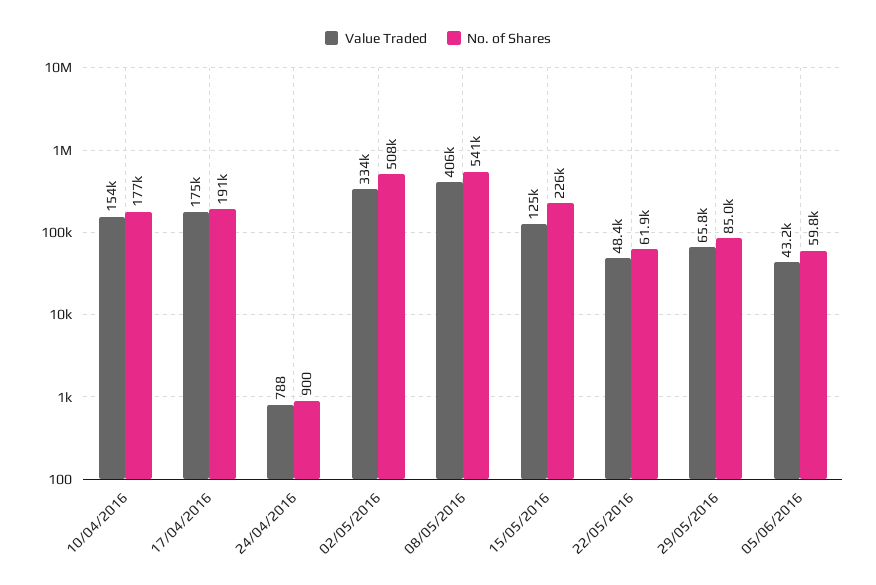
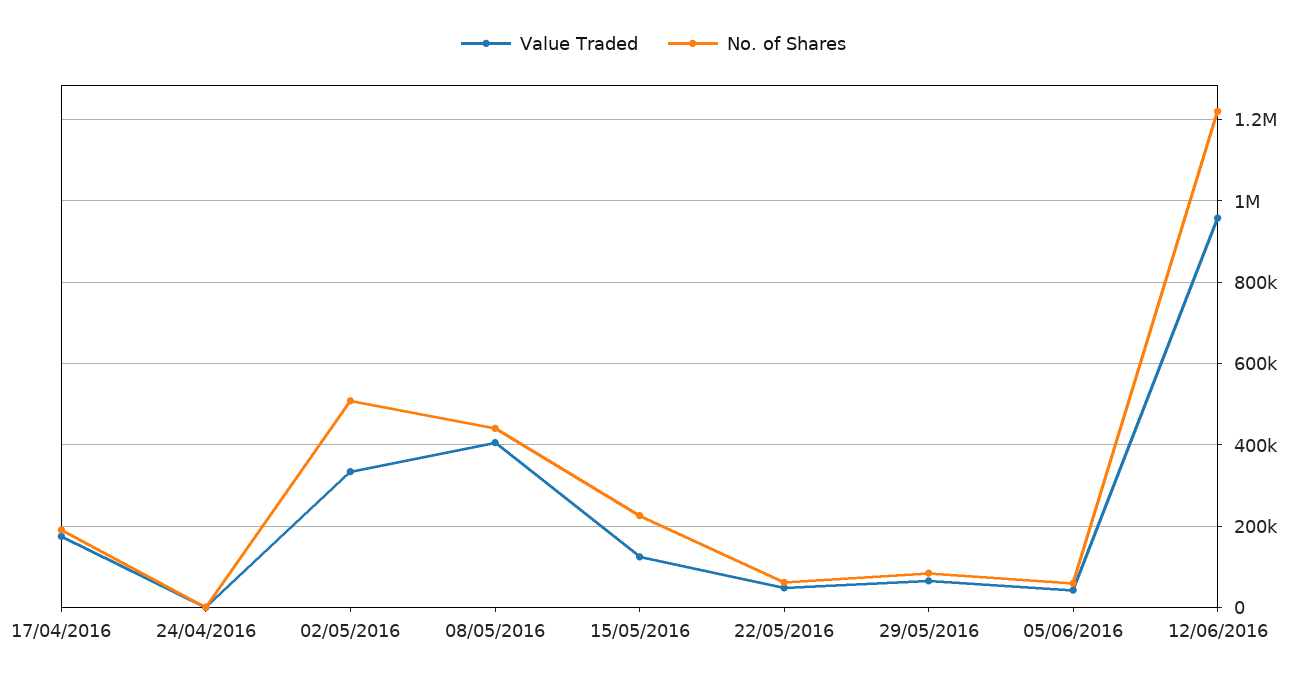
Value Traded, 10/04/2016: 154000 -> none
No. of Shares, 10/04/2016: 177000 -> none
No. of Shares, 08/05/2016: 541000 -> 440000
Value Traded, 12/06/2016: none -> 960000
No. of Shares, 12/06/2016: none -> 1220000

